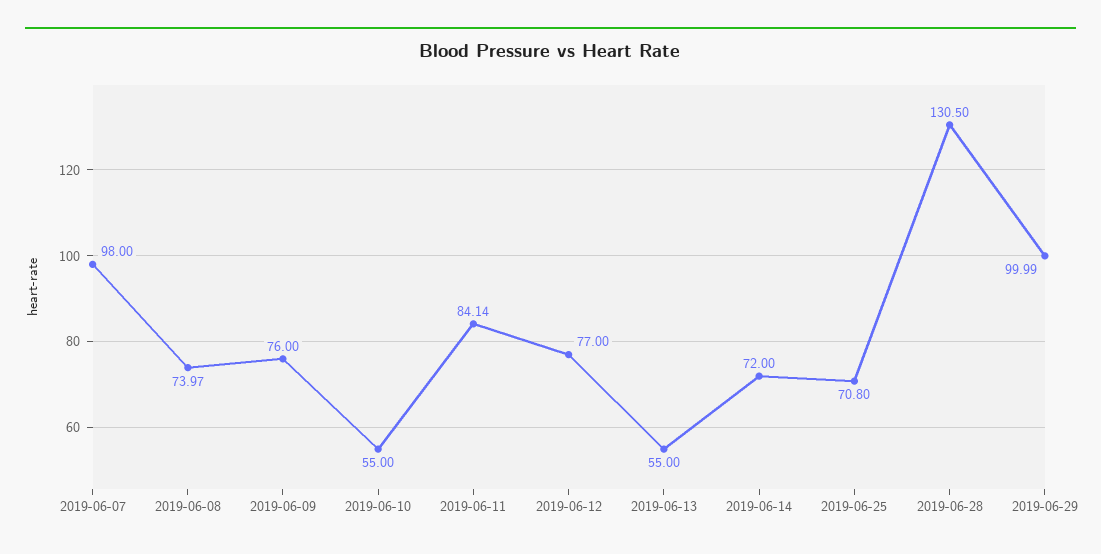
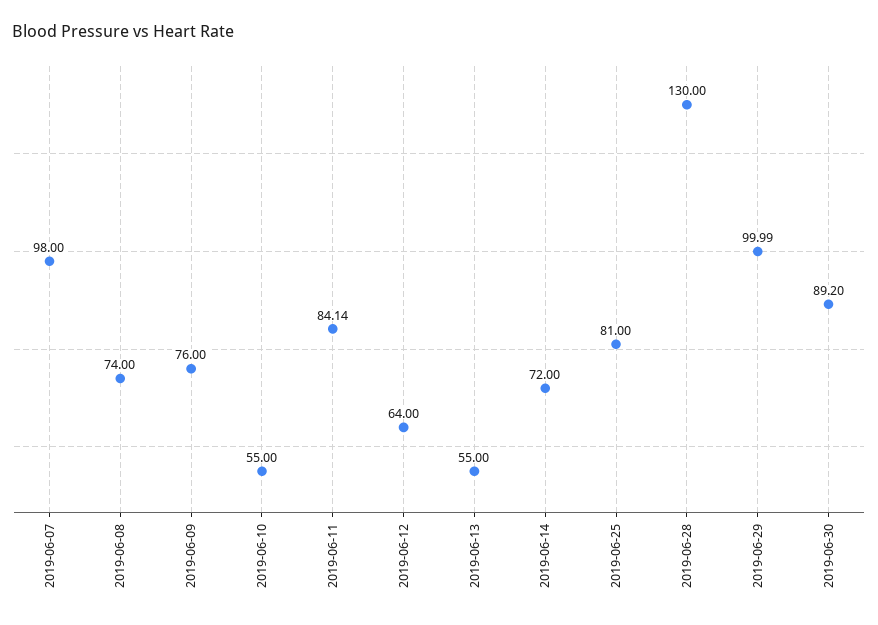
2019-06-08: 73.97 -> 74
2019-06-12: 77 -> 64
2019-06-25: 70.8 -> 81
2019-06-28: 130.5 -> 130
2019-06-30: none -> 89.2

